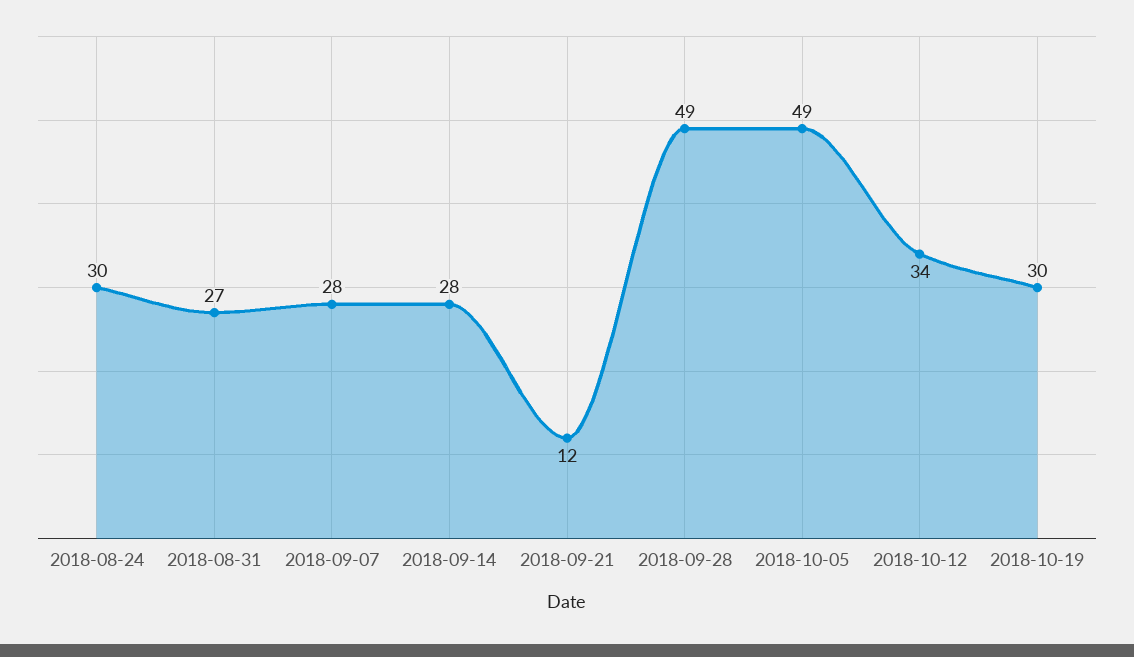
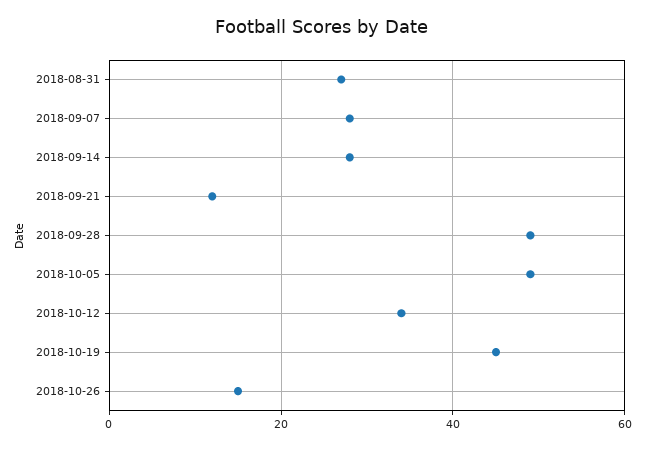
2018-08-24: 30 -> none
2018-10-19: 30 -> 45
2018-10-26: none -> 15

